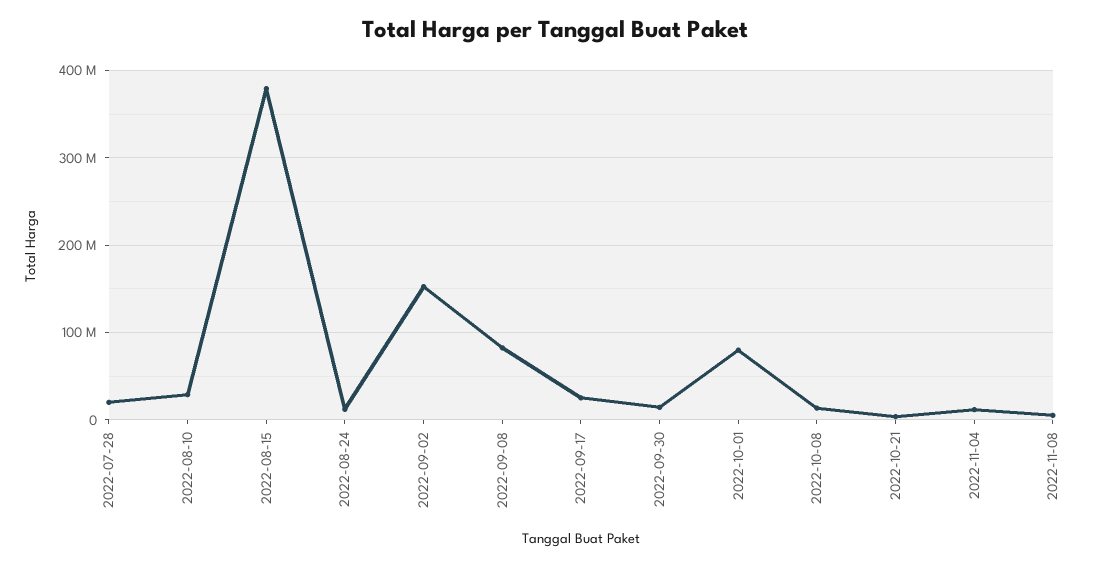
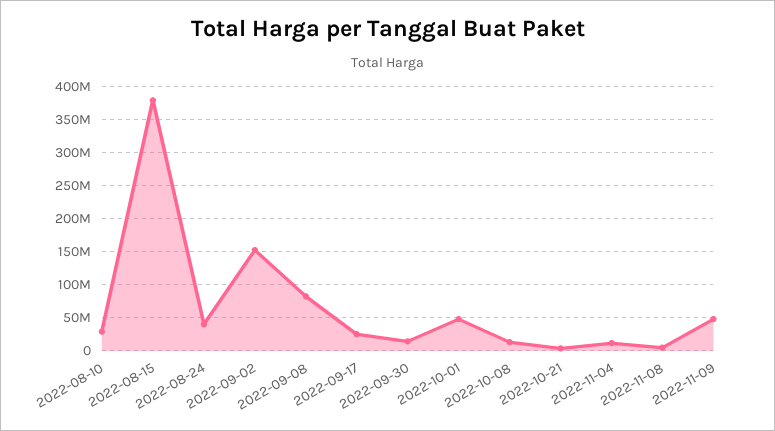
2022-07-28: 20000000 -> none
2022-08-24: 10000000 -> 40000000
2022-10-01: 80000000 -> 50000000
2022-11-09: none -> 50000000

